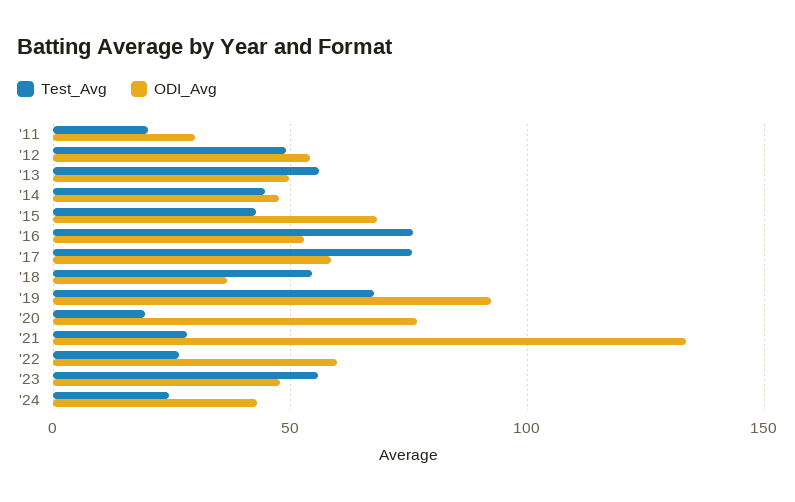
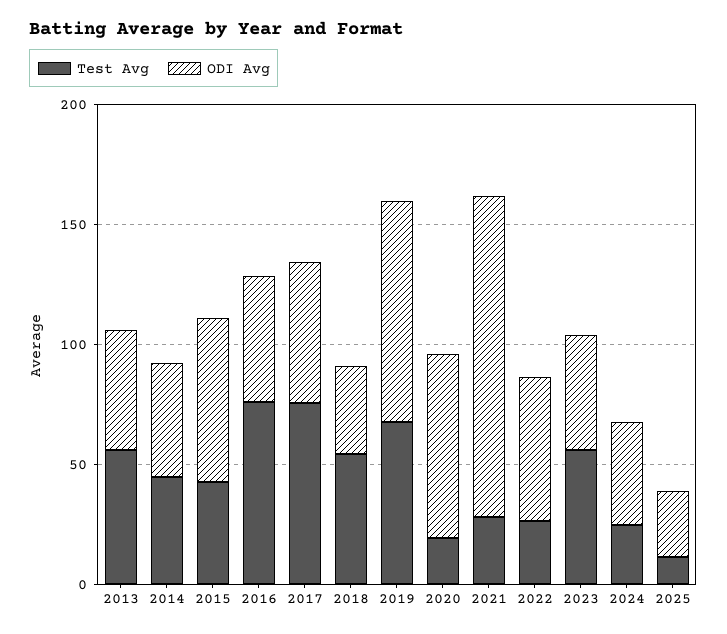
Test_Avg, '11: 20 -> none
ODI_Avg, '11: 30 -> none
Test_Avg, '12: 50 -> none
ODI_Avg, '12: 55 -> none
Test_Avg, 2025: none -> 10
ODI_Avg, 2025: none -> 30

